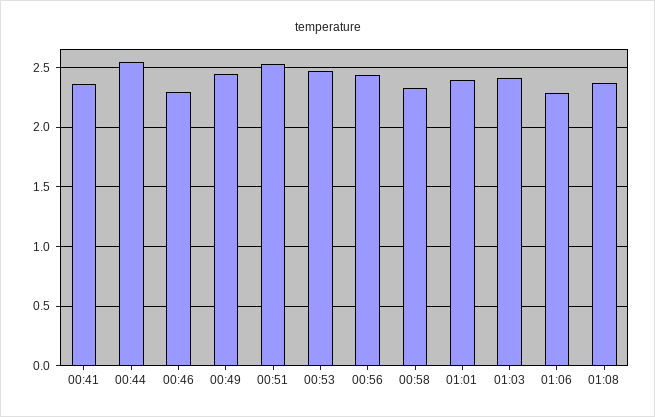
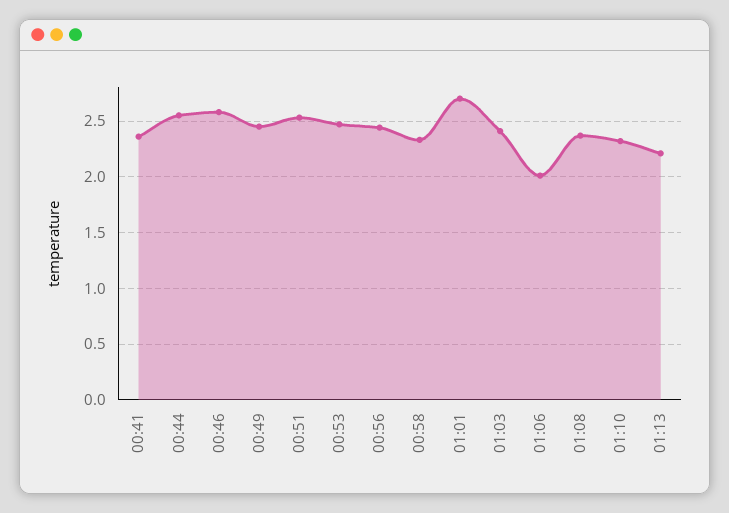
00:46: 2.3 -> 2.6
01:01: 2.4 -> 2.7
01:06: 2.3 -> 2
01:10: none -> 2.3
01:13: none -> 2.2

